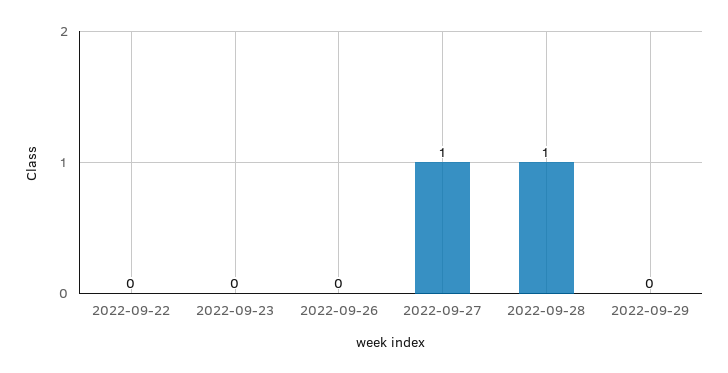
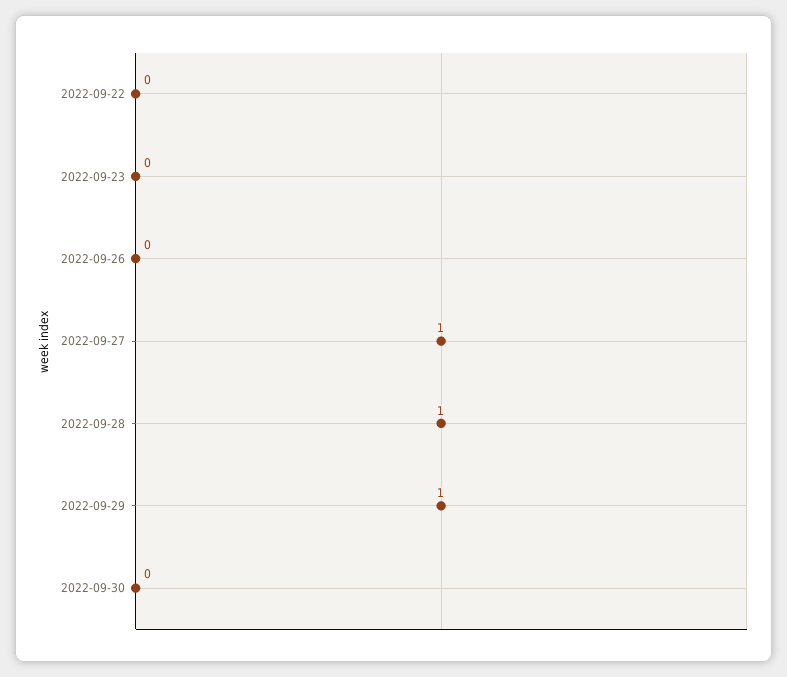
2022-09-29: 0 -> 1
2022-09-30: none -> 0

